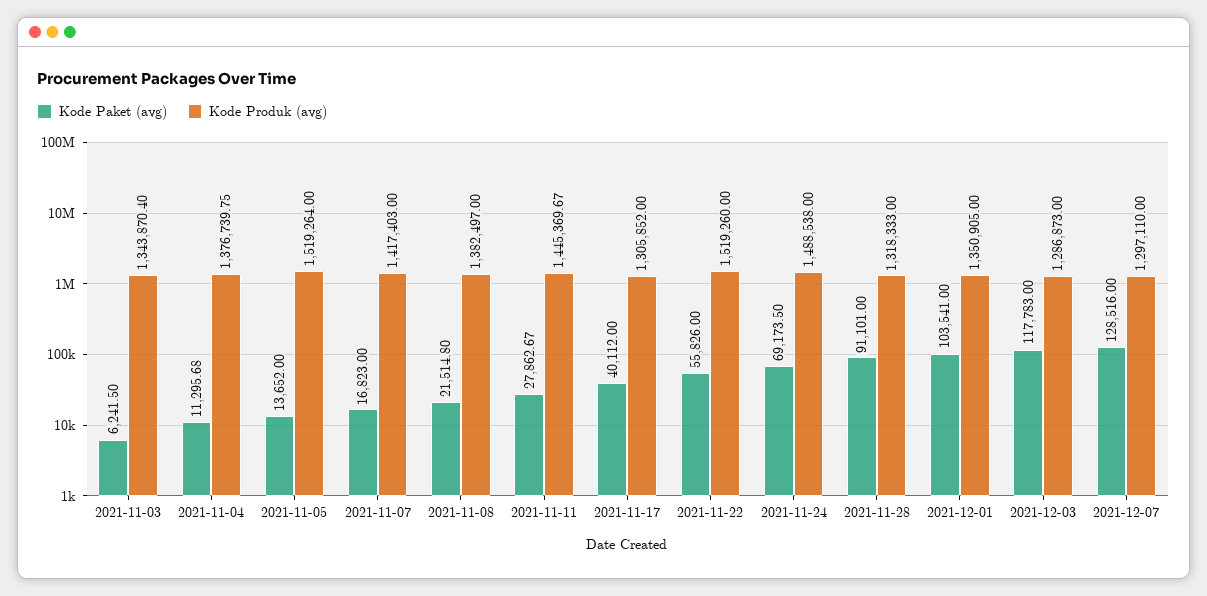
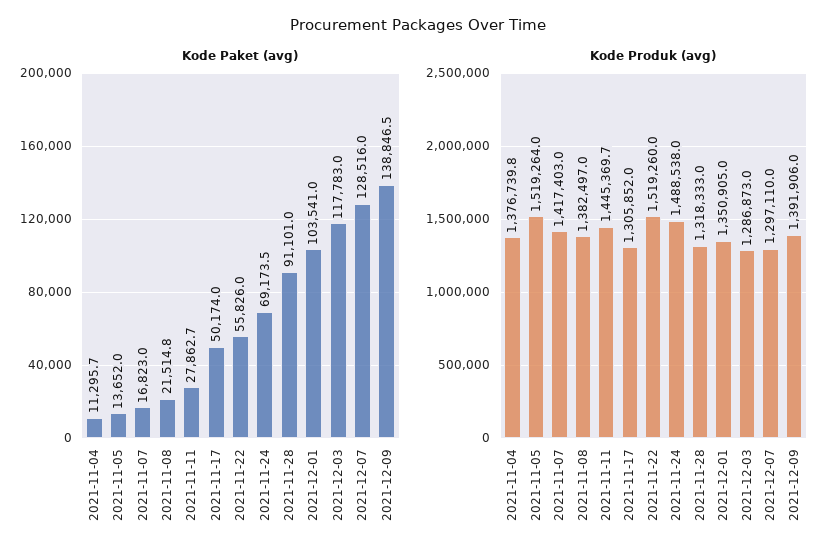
Kode Paket (avg), 2021-11-03: 6241.5 -> none
Kode Produk (avg), 2021-11-03: 1343870.4 -> none
Kode Paket (avg), 2021-11-17: 40112 -> 50174
Kode Paket (avg), 2021-12-09: none -> 138846.5
Kode Produk (avg), 2021-12-09: none -> 1391906

